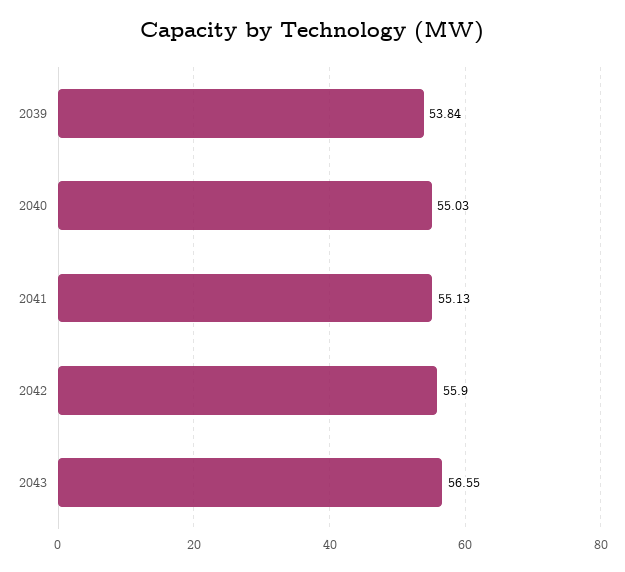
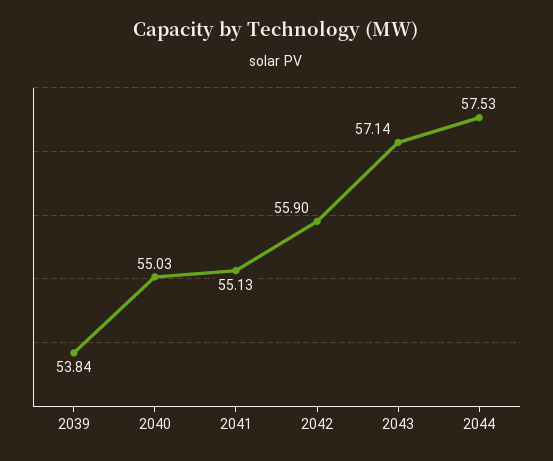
2043: 56.55 -> 57.14
2044: none -> 57.53

